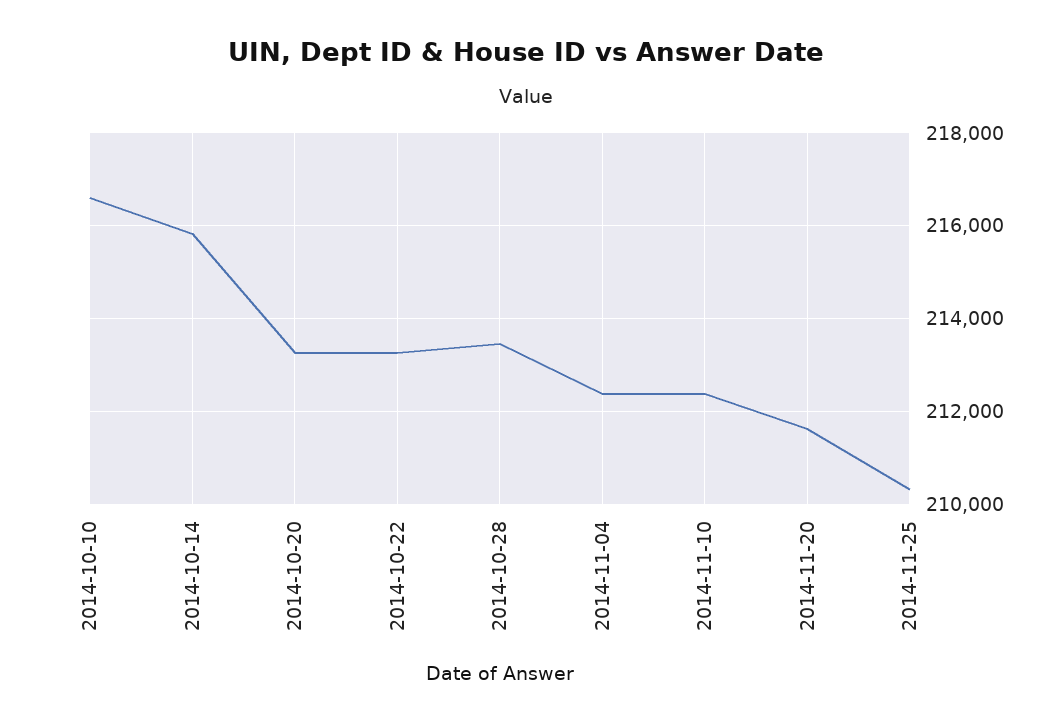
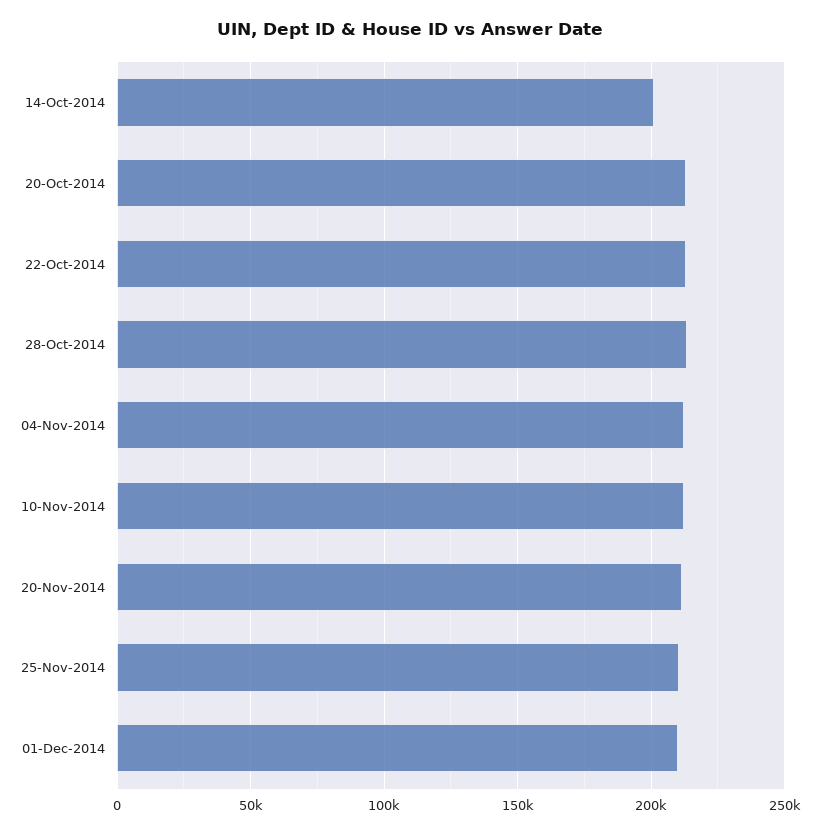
2014-10-10: 216600 -> none
2014-10-14: 215800 -> 200000
01-Dec-2014: none -> 210000

